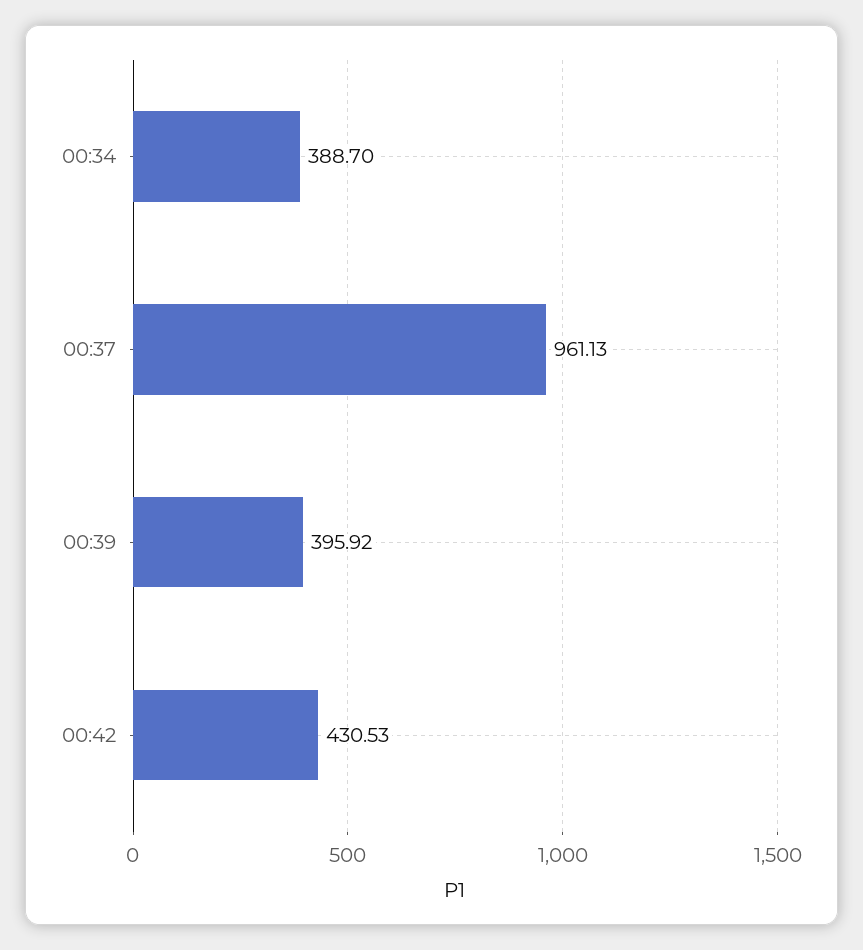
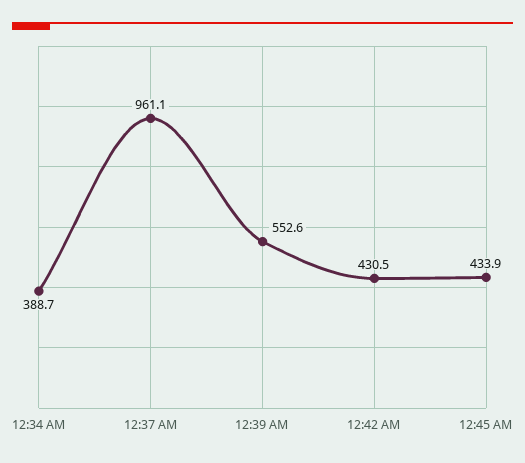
00:39: 395.92 -> 552.6
12:45 AM: none -> 433.9

